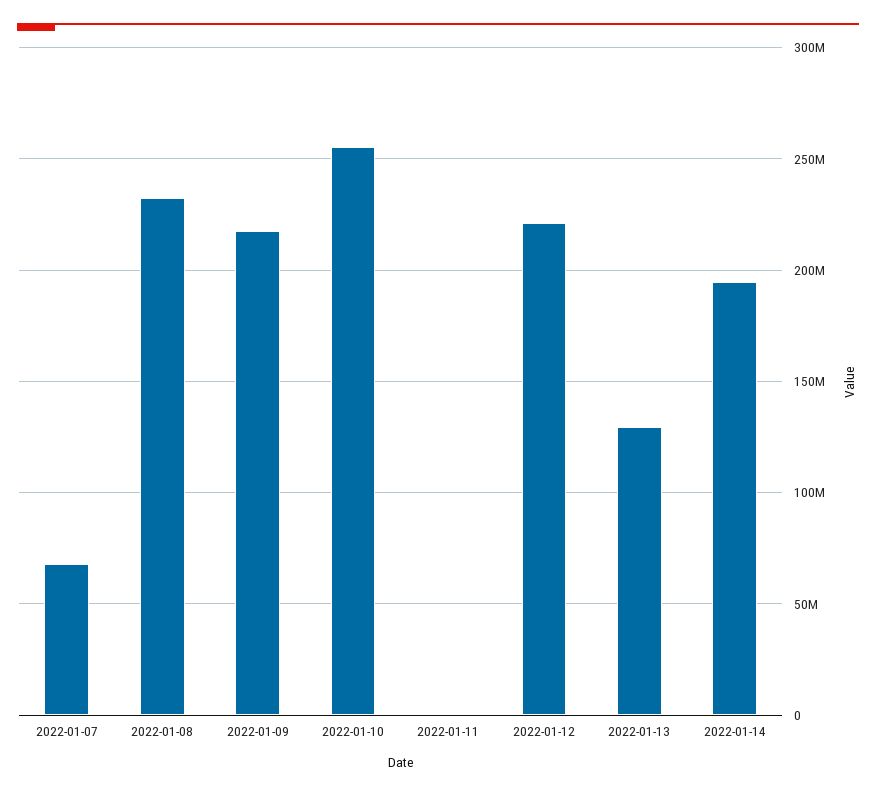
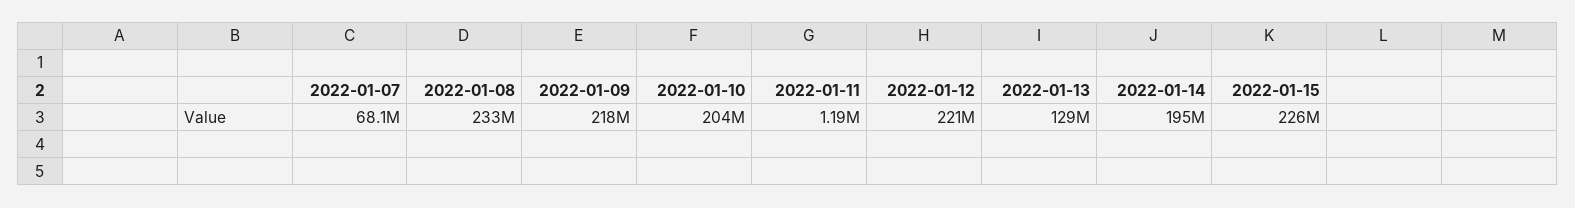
2022-01-10: 255000000 -> 204000000
2022-01-15: none -> 226000000

